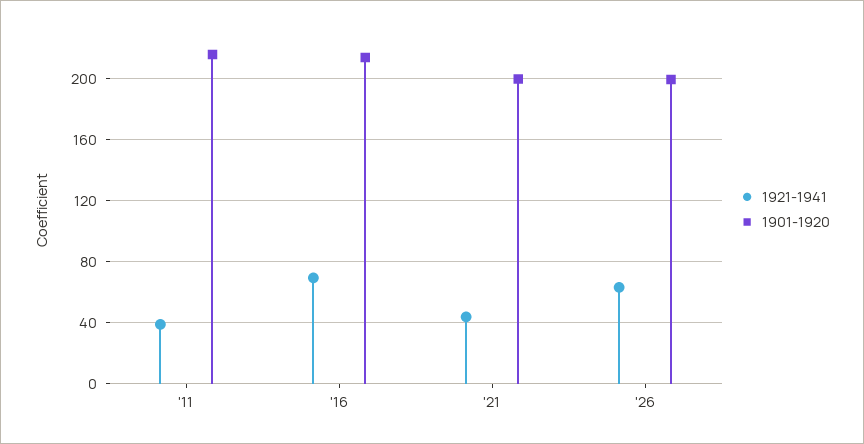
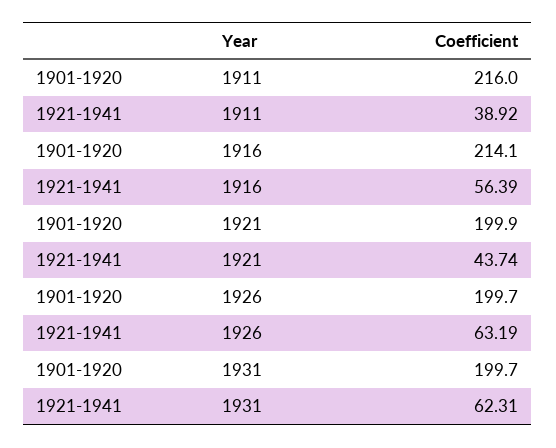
1921-1941, '16: 70 -> 56.39
1901-1920, 1931: none -> 199.7
1921-1941, 1931: none -> 62.31

